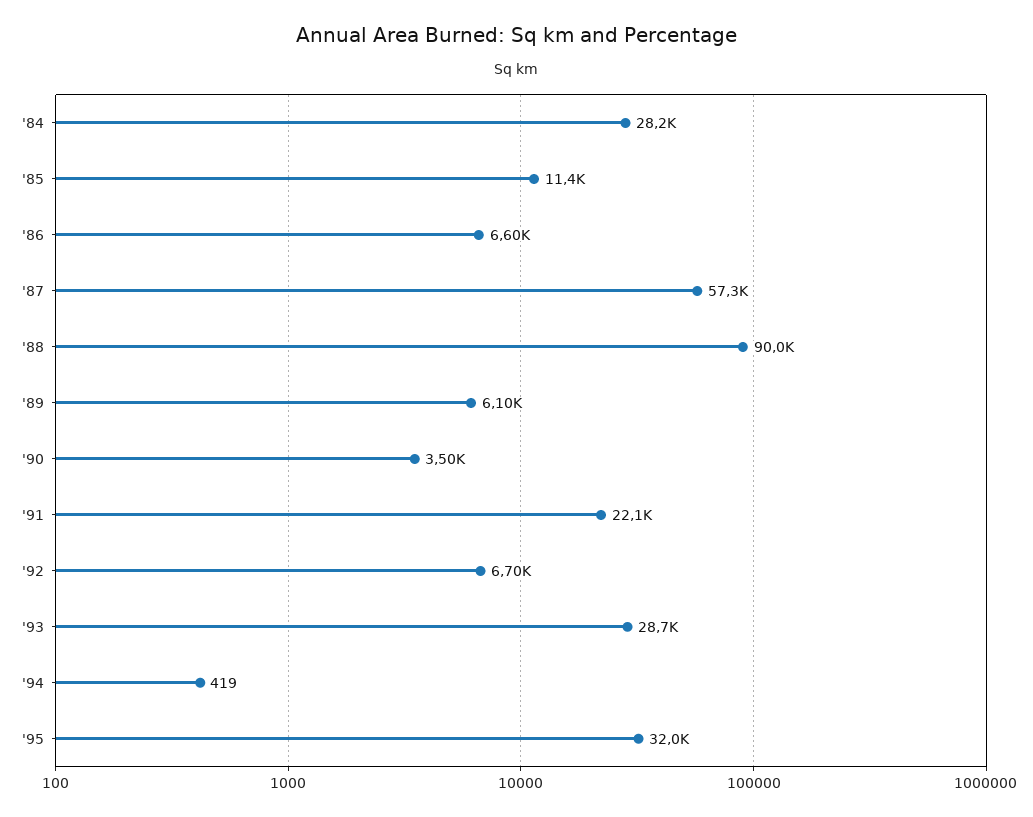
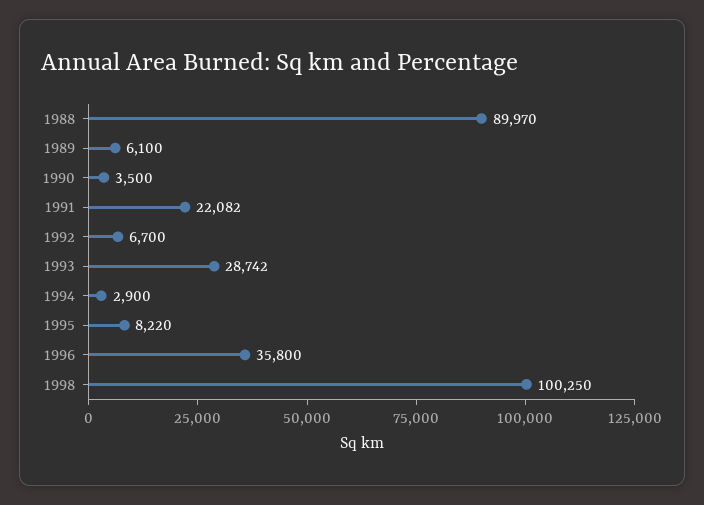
'84: 28200 -> none
'85: 11400 -> none
'86: 6600 -> none
'87: 57300 -> none
'94: 419 -> 2900
'95: 32000 -> 8220
1996: none -> 35800
1998: none -> 100250

